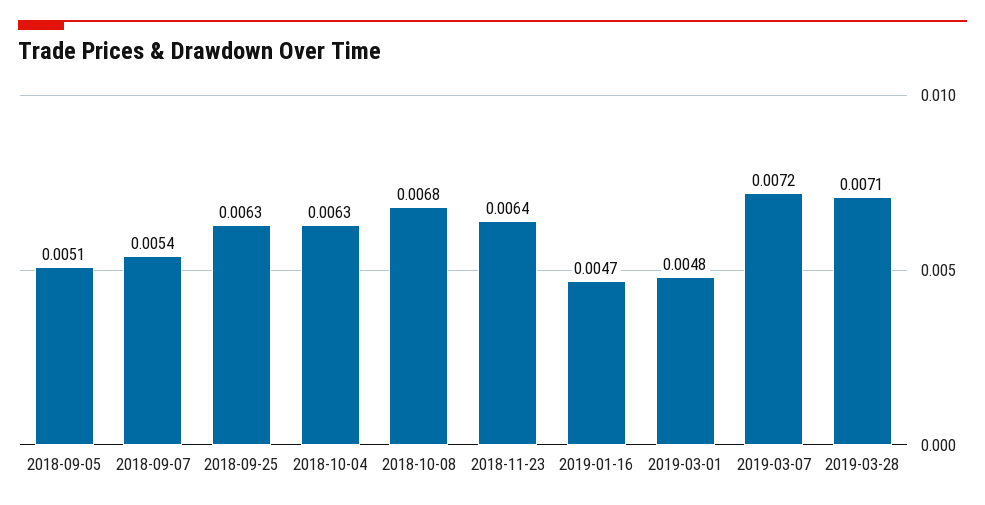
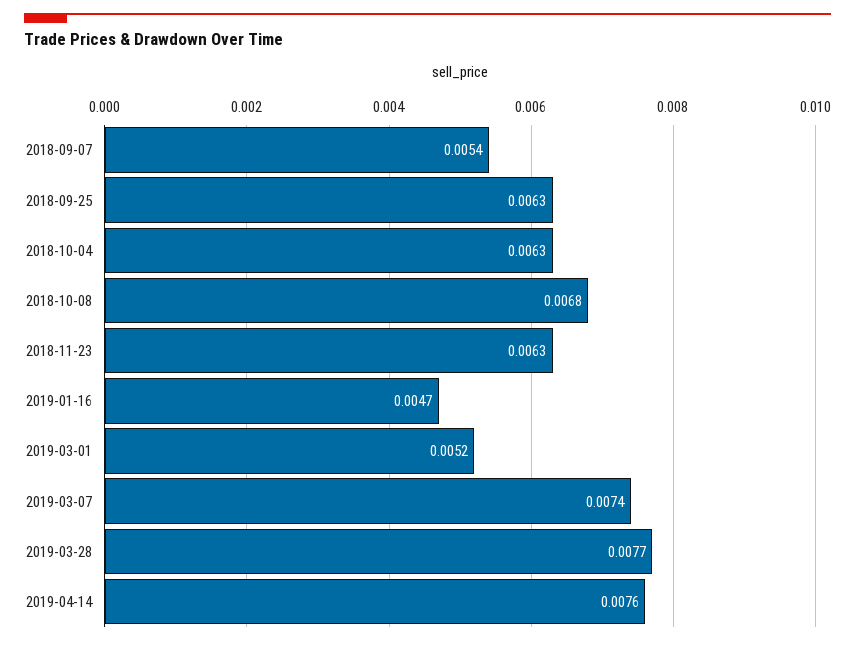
2018-09-05: 0.0051 -> none
2018-11-23: 0.0064 -> 0.0063
2019-03-01: 0.0048 -> 0.0052
2019-03-07: 0.0072 -> 0.0074
2019-03-28: 0.0071 -> 0.0077
2019-04-14: none -> 0.0076

